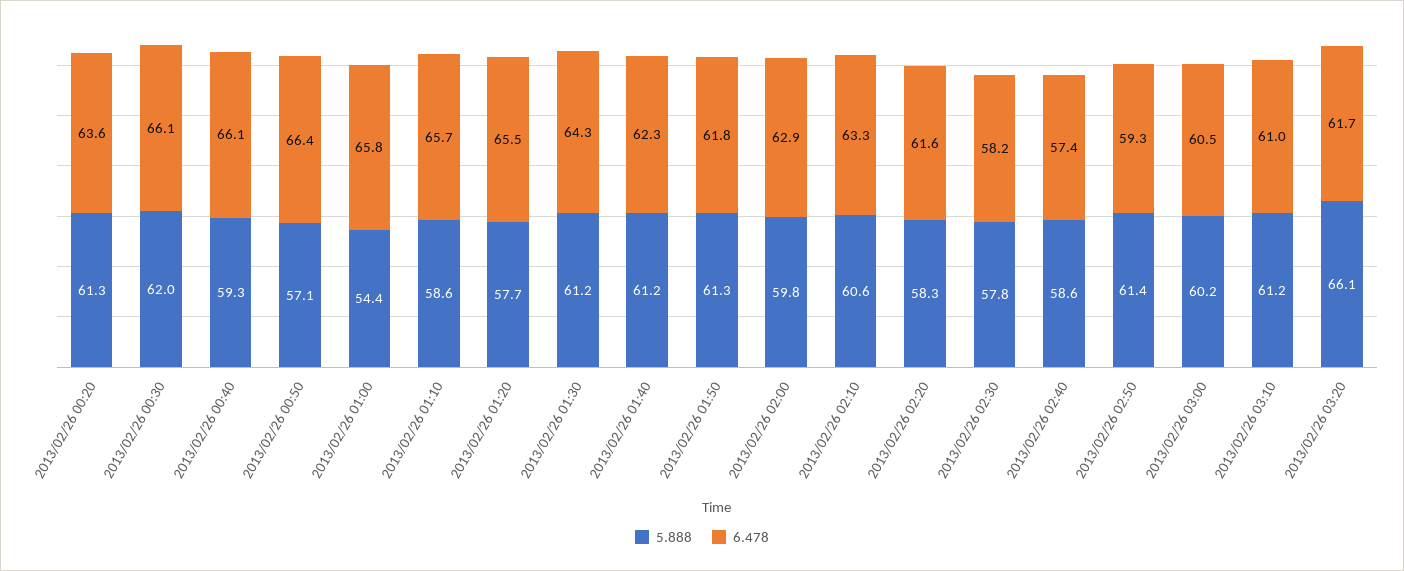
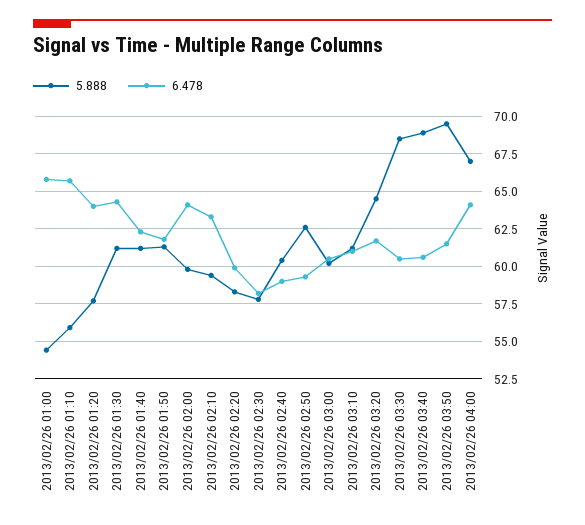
5.888, 2013/02/26 00:20: 61.3 -> none
6.478, 2013/02/26 00:20: 63.6 -> none
5.888, 2013/02/26 00:30: 62 -> none
6.478, 2013/02/26 00:30: 66.1 -> none
5.888, 2013/02/26 00:40: 59.3 -> none
6.478, 2013/02/26 00:40: 66.1 -> none
5.888, 2013/02/26 00:50: 57.1 -> none
6.478, 2013/02/26 00:50: 66.4 -> none
5.888, 2013/02/26 01:10: 58.6 -> 56
6.478, 2013/02/26 01:20: 65.5 -> 64
6.478, 2013/02/26 02:00: 62.9 -> 64
5.888, 2013/02/26 02:10: 60.6 -> 59.5
6.478, 2013/02/26 02:20: 61.6 -> 60
5.888, 2013/02/26 02:40: 58.6 -> 60.5
6.478, 2013/02/26 02:40: 57.4 -> 59
5.888, 2013/02/26 02:50: 61.4 -> 62.5
5.888, 2013/02/26 03:20: 66.1 -> 64.5
5.888, 2013/02/26 03:30: none -> 68.5
6.478, 2013/02/26 03:30: none -> 60.5
5.888, 2013/02/26 03:40: none -> 69
6.478, 2013/02/26 03:40: none -> 60.5
5.888, 2013/02/26 03:50: none -> 69.5
6.478, 2013/02/26 03:50: none -> 61.5
5.888, 2013/02/26 04:00: none -> 67
6.478, 2013/02/26 04:00: none -> 64

